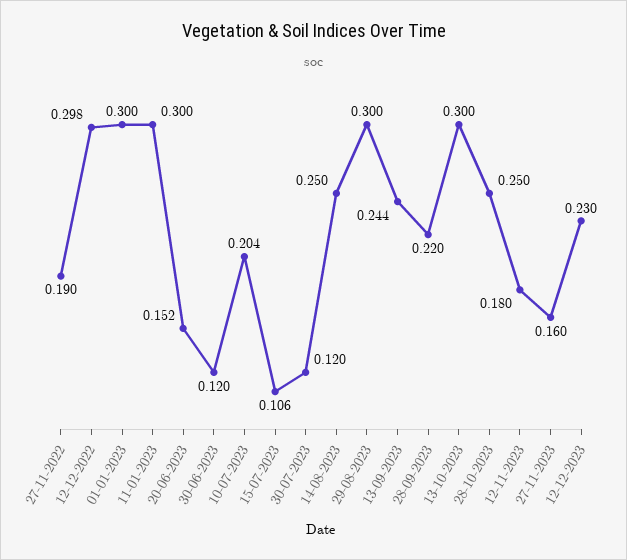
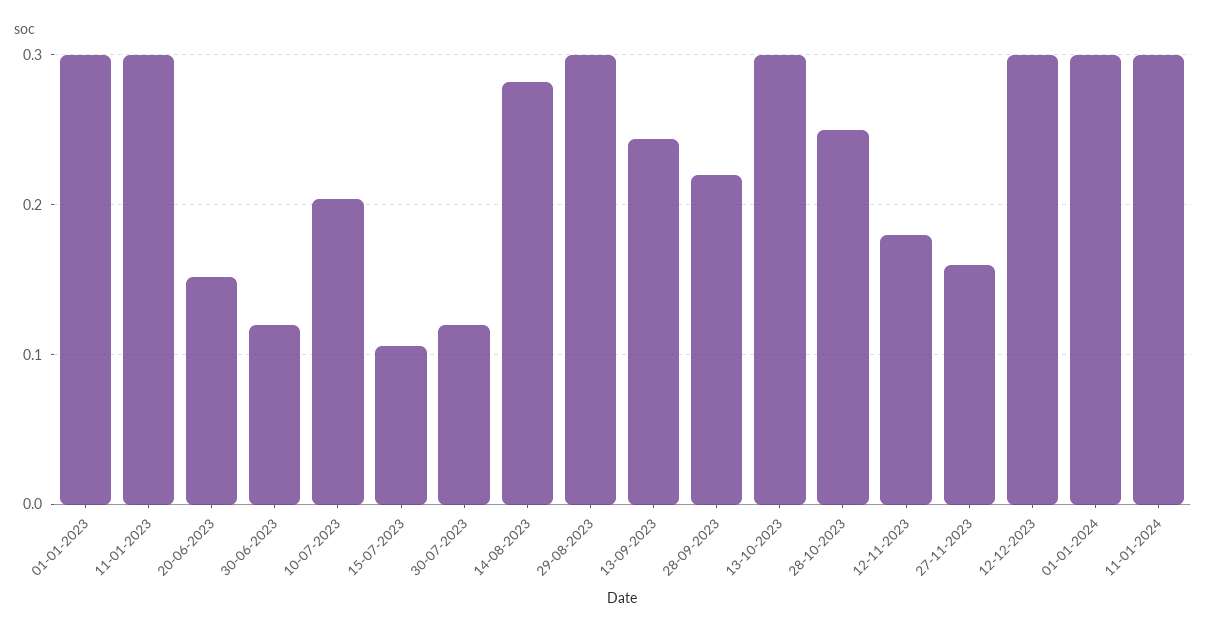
27-11-2022: 0.19 -> none
12-12-2022: 0.298 -> none
14-08-2023: 0.25 -> 0.28
12-12-2023: 0.23 -> 0.3
01-01-2024: none -> 0.3
11-01-2024: none -> 0.3

